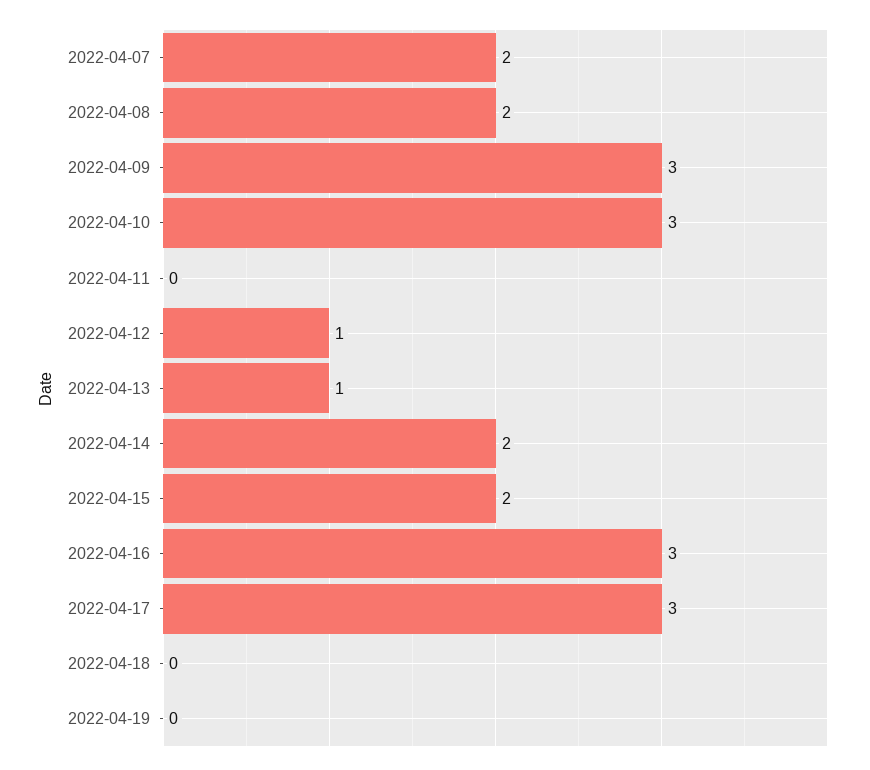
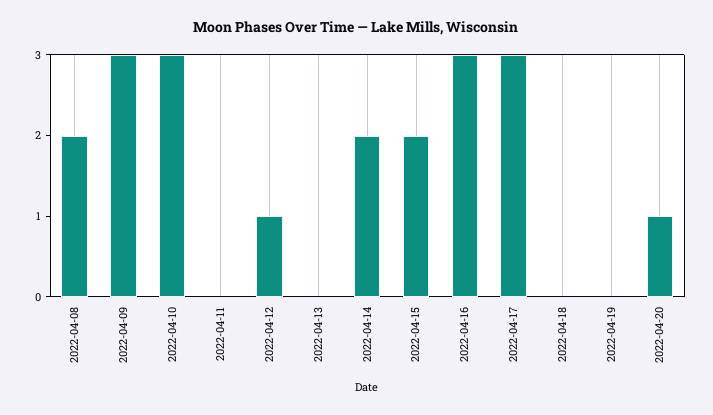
2022-04-07: 2 -> none
2022-04-13: 1 -> 0
2022-04-20: none -> 1

